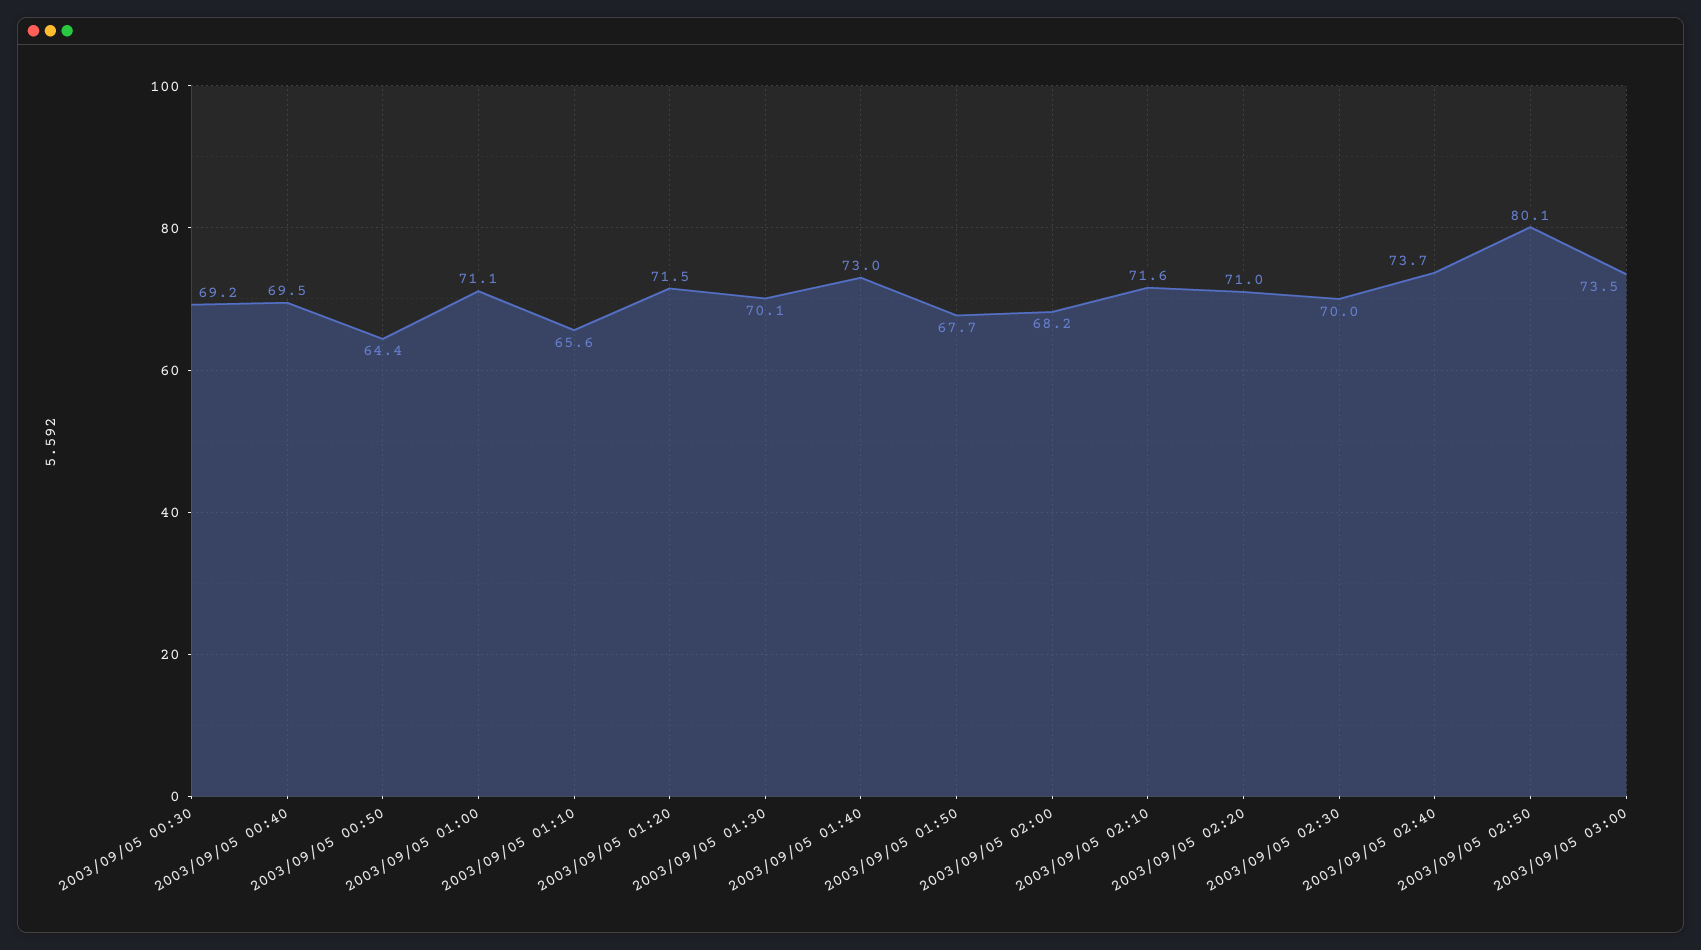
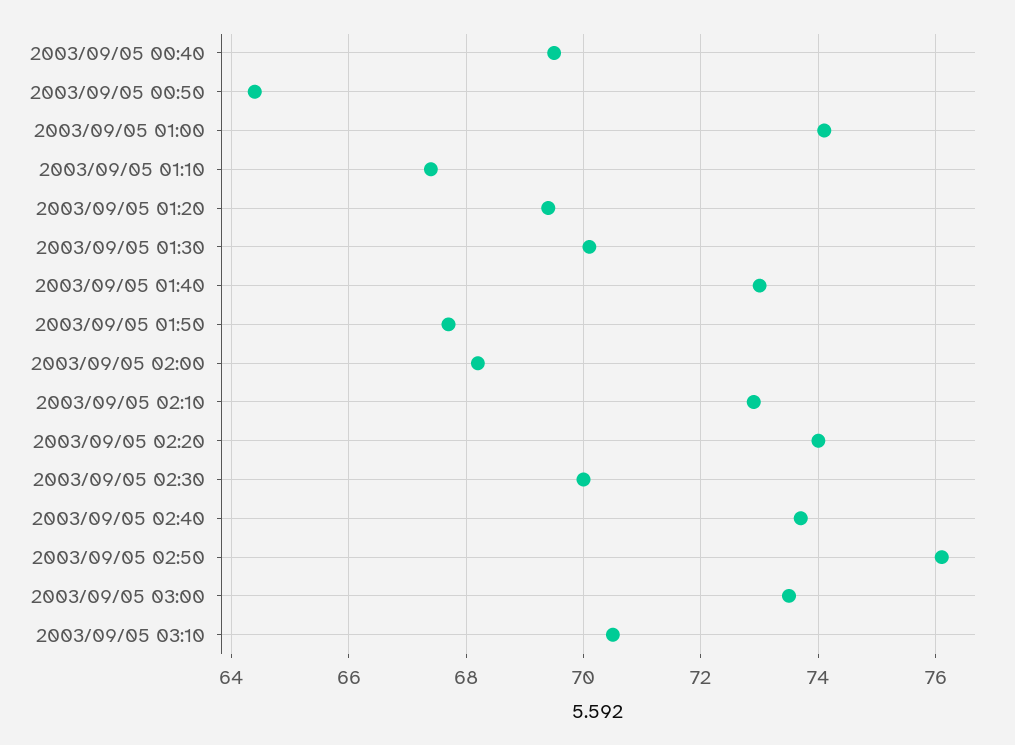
2003/09/05 00:30: 69.2 -> none
2003/09/05 01:00: 71.1 -> 74
2003/09/05 01:10: 65.6 -> 67.5
2003/09/05 01:20: 71.5 -> 69.5
2003/09/05 02:10: 71.6 -> 73
2003/09/05 02:20: 71 -> 74
2003/09/05 02:50: 80.1 -> 76
2003/09/05 03:10: none -> 70.5

